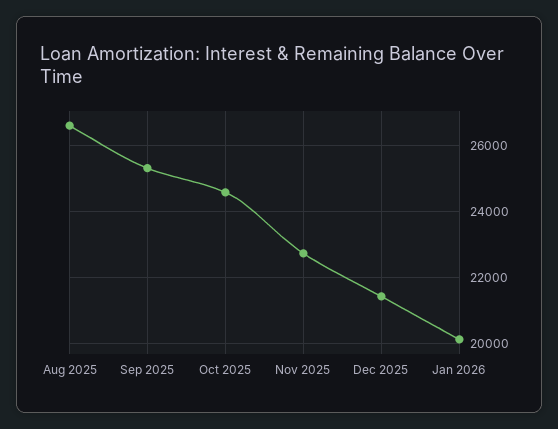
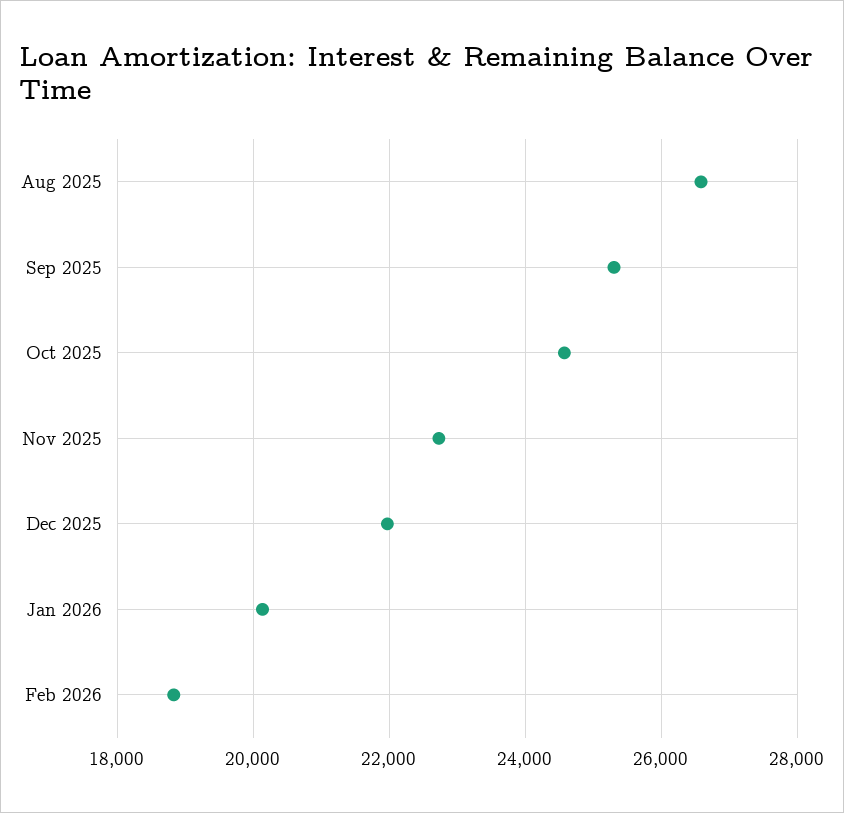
Dec 2025: 21400 -> 22000
Feb 2026: none -> 18800

